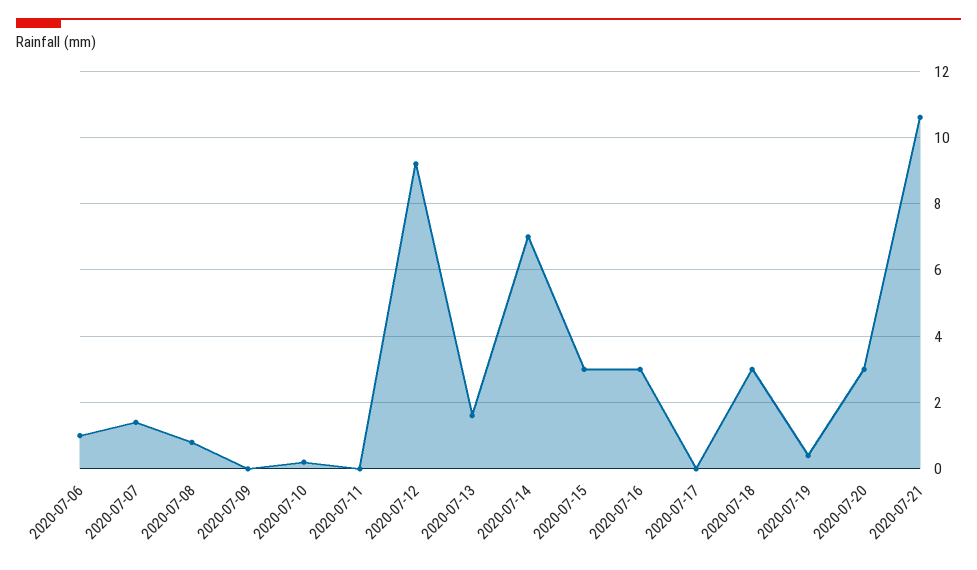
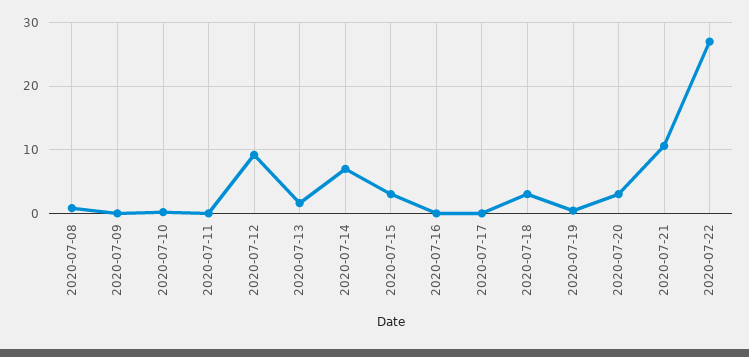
2020-07-06: 1 -> none
2020-07-07: 1.5 -> none
2020-07-16: 3 -> 0
2020-07-22: none -> 27

